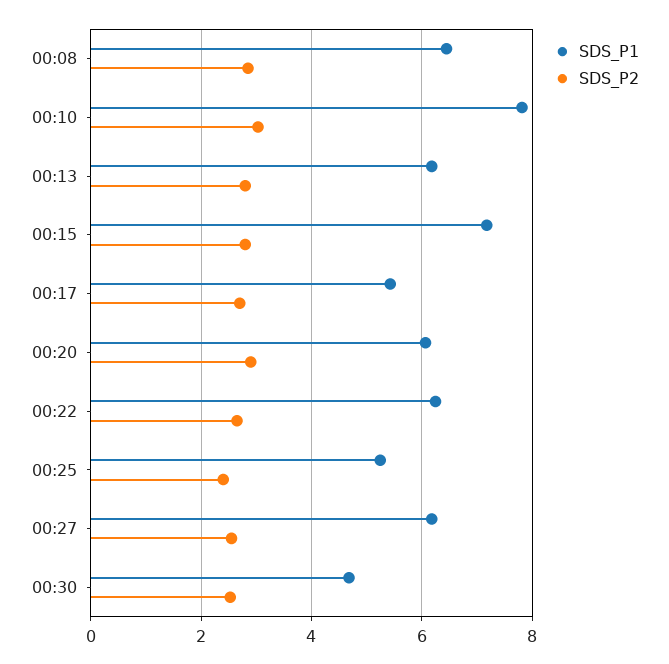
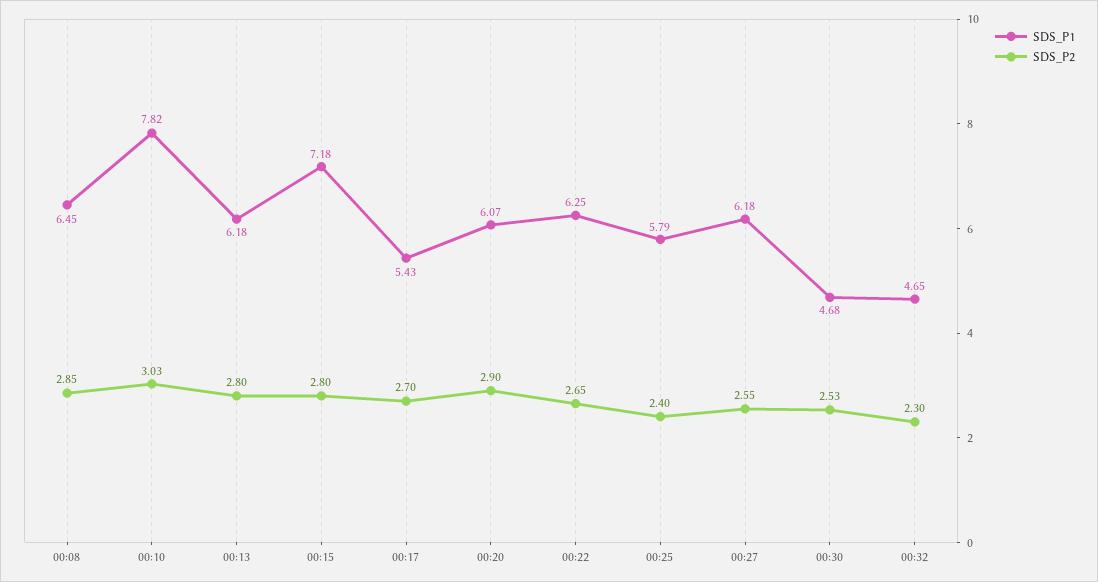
SDS_P1, 00:25: 5.2 -> 5.79
SDS_P1, 00:32: none -> 4.65
SDS_P2, 00:32: none -> 2.3

